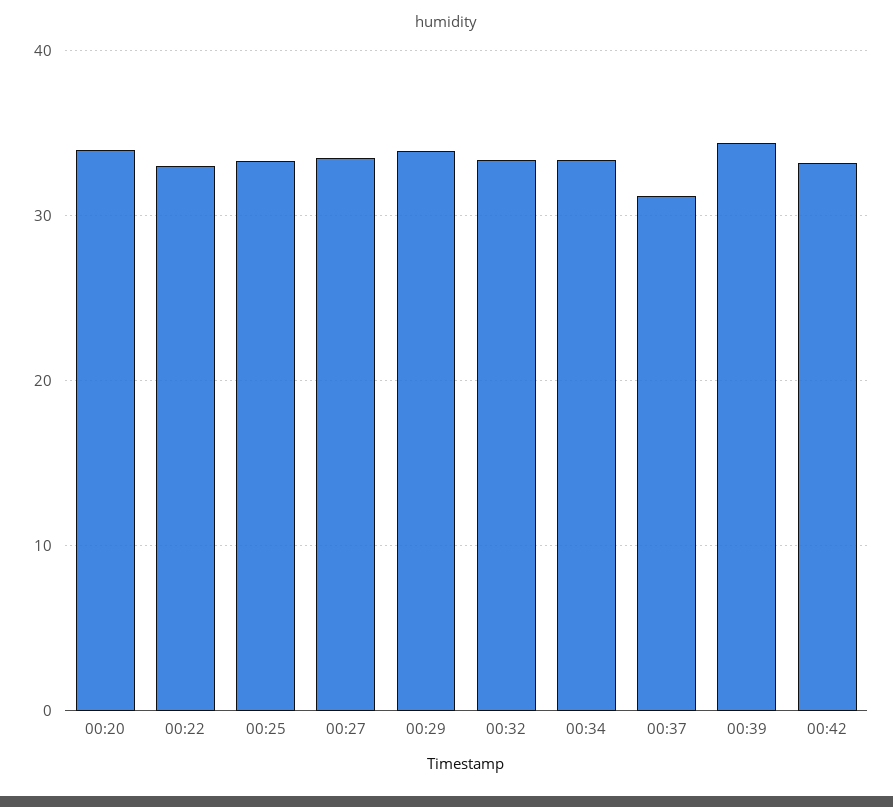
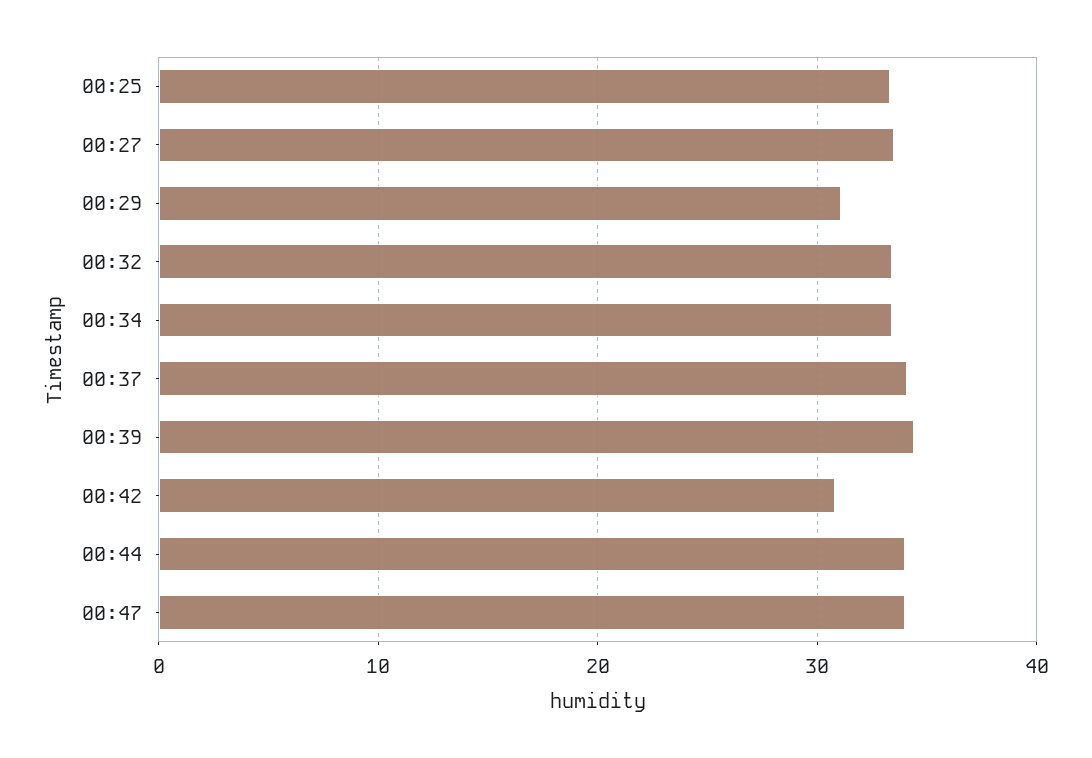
00:20: 34 -> none
00:22: 33 -> none
00:29: 34 -> 31
00:37: 31 -> 34
00:42: 33 -> 31
00:44: none -> 34
00:47: none -> 34

